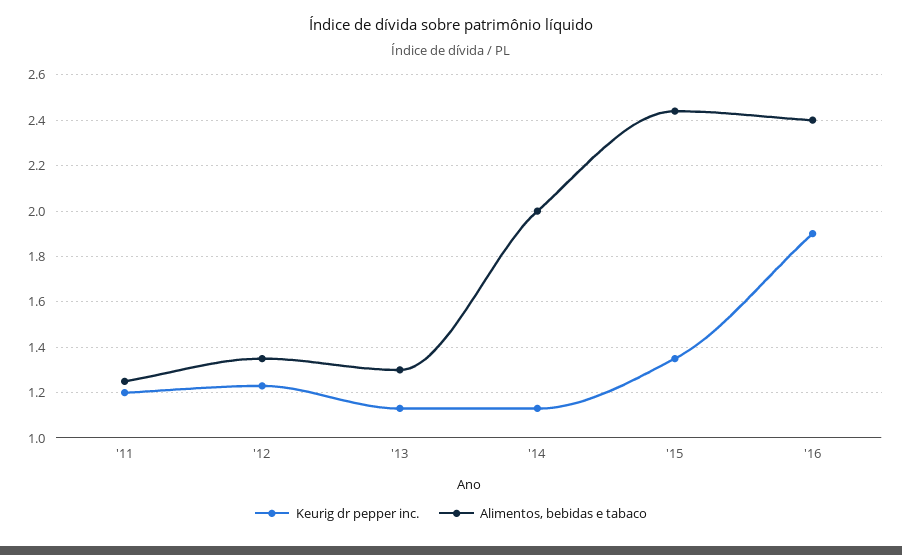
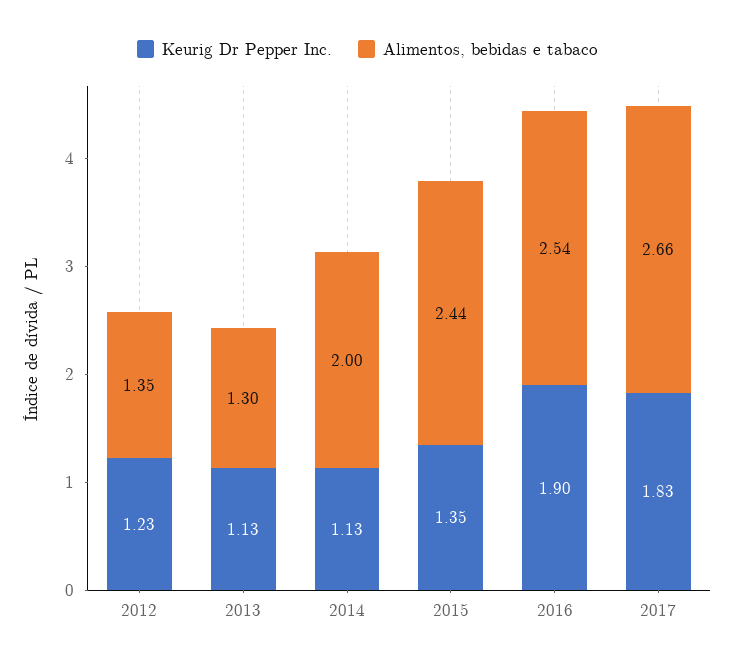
Keurig dr pepper inc., '11: 1.2 -> none
Alimentos, bebidas e tabaco, '11: 1.25 -> none
Alimentos, bebidas e tabaco, '16: 2.4 -> 2.54
Keurig dr pepper inc., 2017: none -> 1.83
Alimentos, bebidas e tabaco, 2017: none -> 2.66

